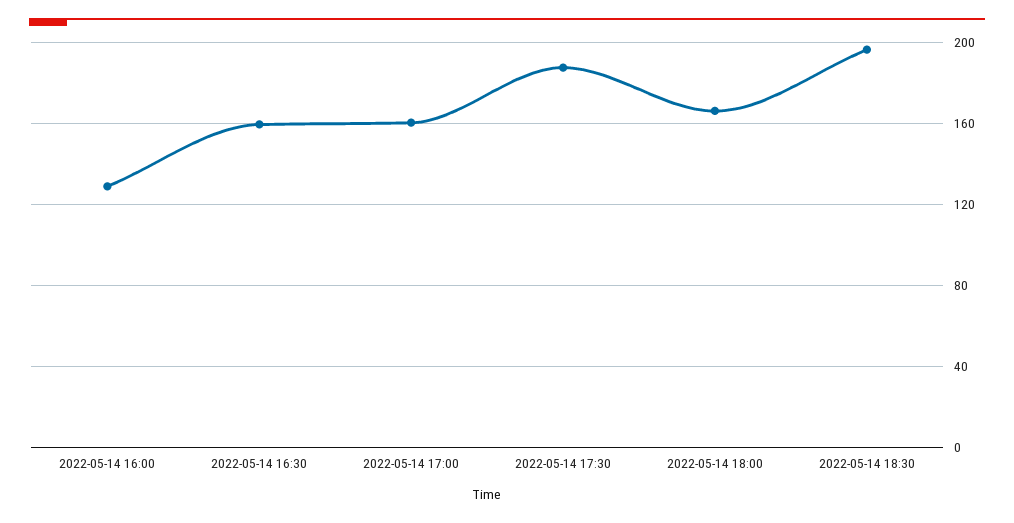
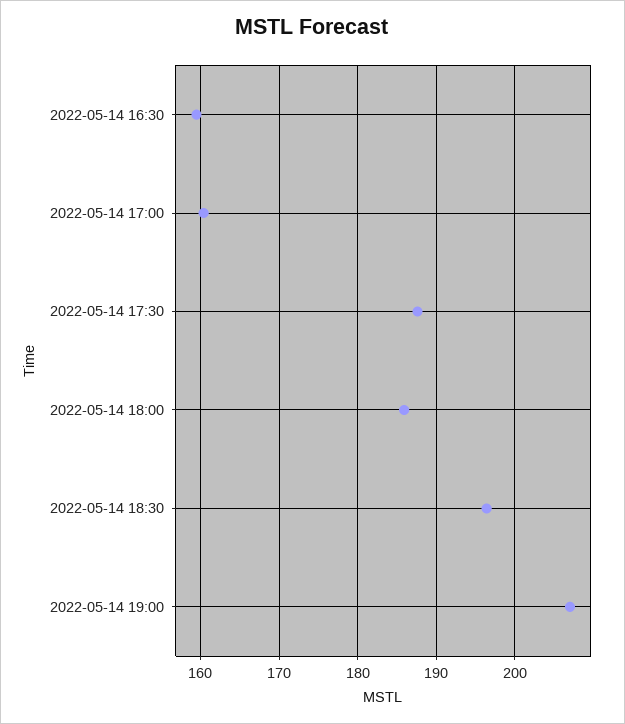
2022-05-14 16:00: 130 -> none
2022-05-14 18:00: 165 -> 186
2022-05-14 19:00: none -> 207

